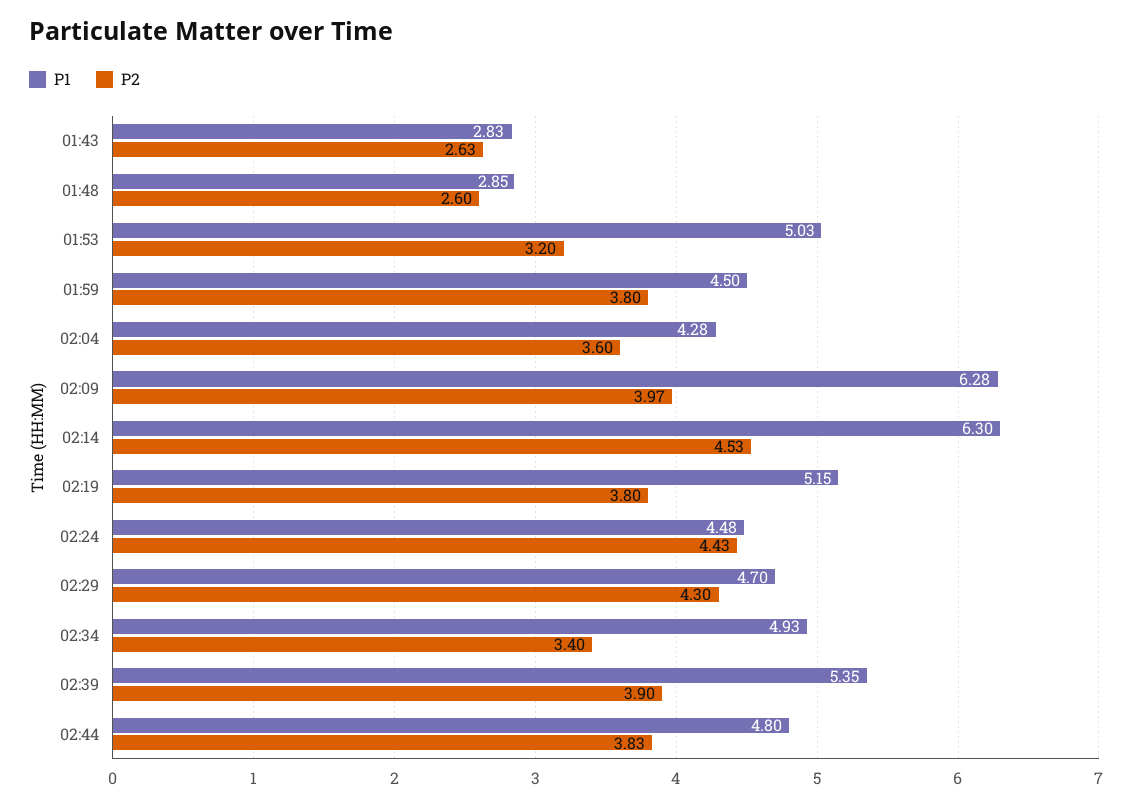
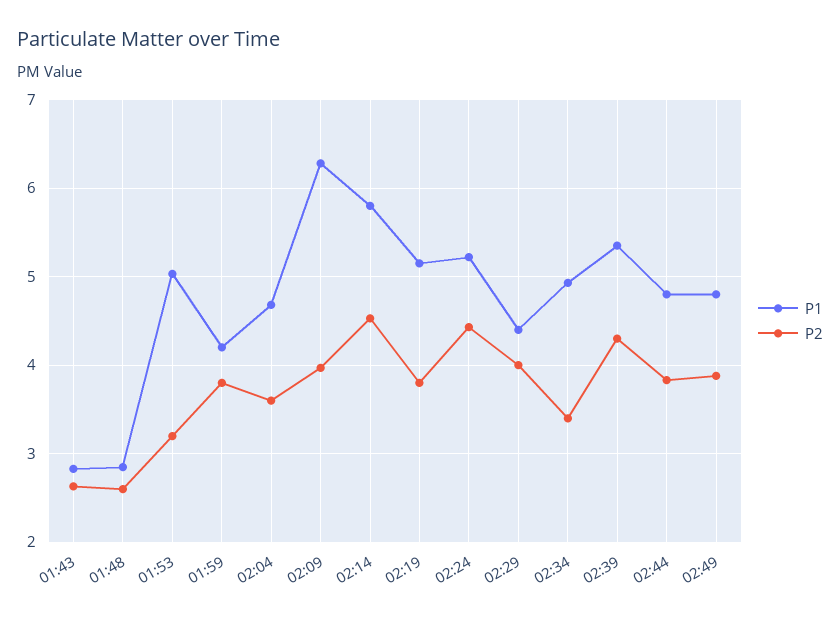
P1, 01:59: 4.5 -> 4.2
P1, 02:04: 4.28 -> 4.7
P1, 02:14: 6.3 -> 5.8
P1, 02:24: 4.48 -> 5.2
P1, 02:29: 4.7 -> 4.4
P2, 02:29: 4.3 -> 4
P2, 02:39: 3.9 -> 4.3
P1, 02:49: none -> 4.8
P2, 02:49: none -> 3.9

